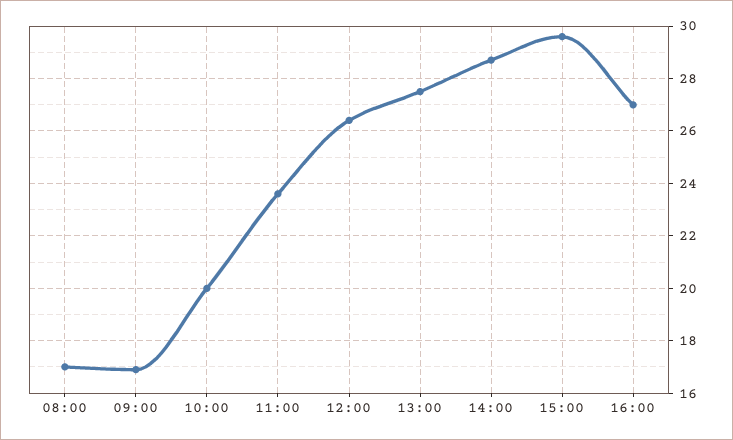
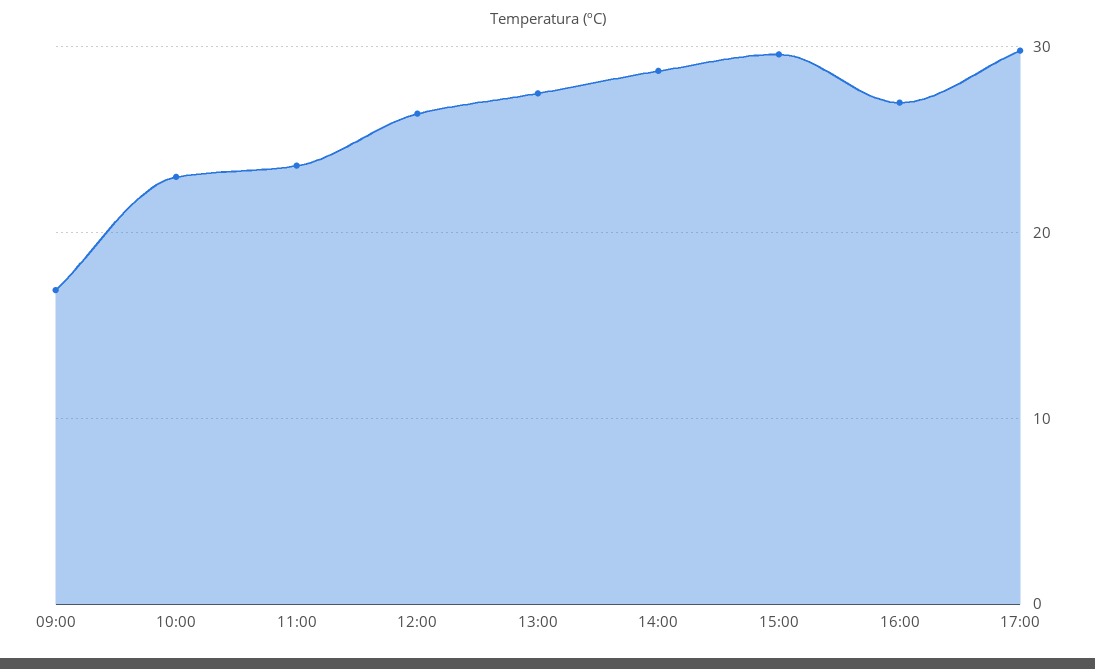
08:00: 17 -> none
10:00: 20 -> 23
17:00: none -> 30

